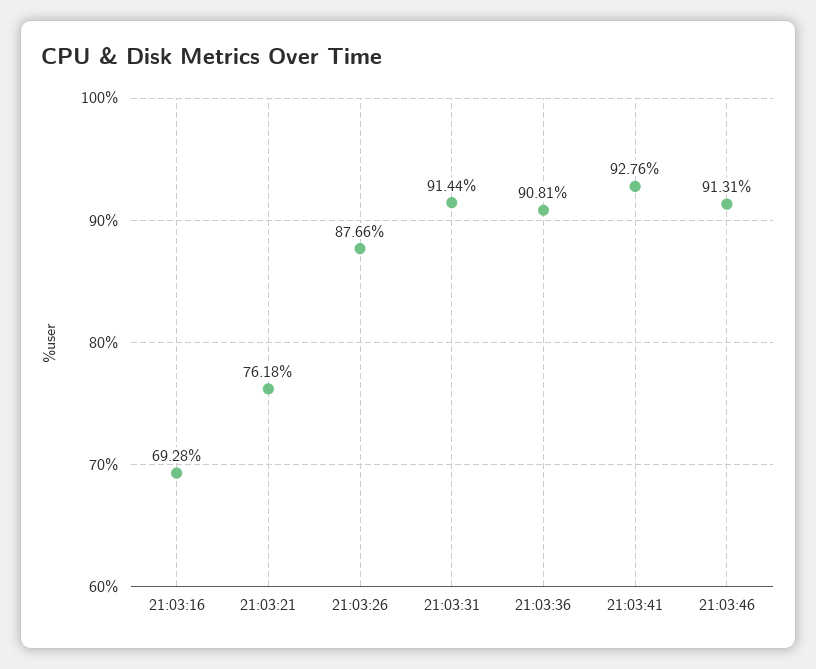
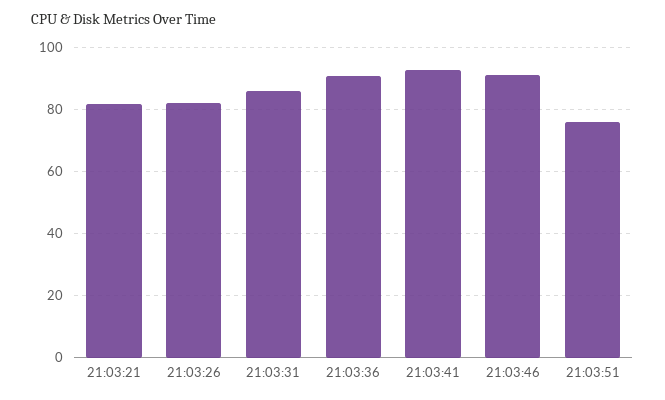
21:03:16: 69.28 -> none
21:03:21: 76.18 -> 82
21:03:26: 87.66 -> 82
21:03:31: 91.44 -> 86
21:03:51: none -> 76

